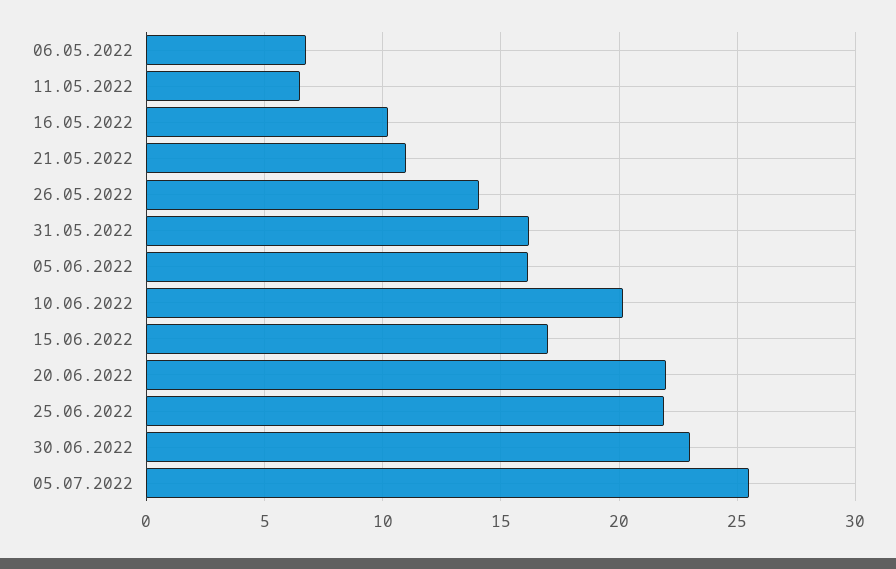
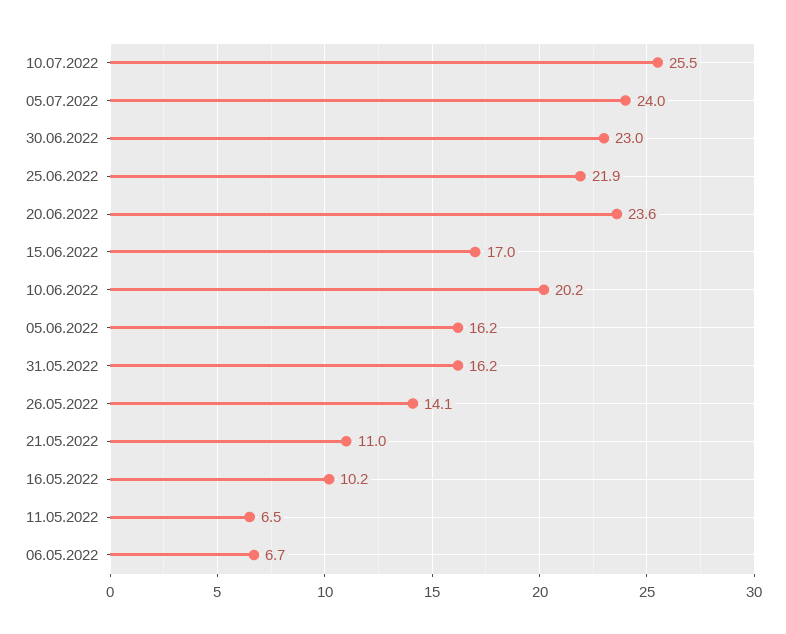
20.06.2022: 22 -> 23.6
05.07.2022: 25.5 -> 24
10.07.2022: none -> 25.5

